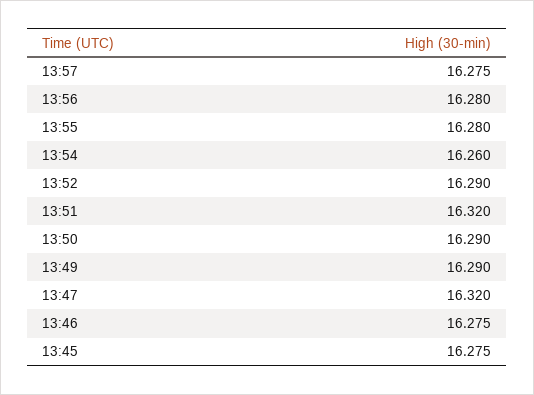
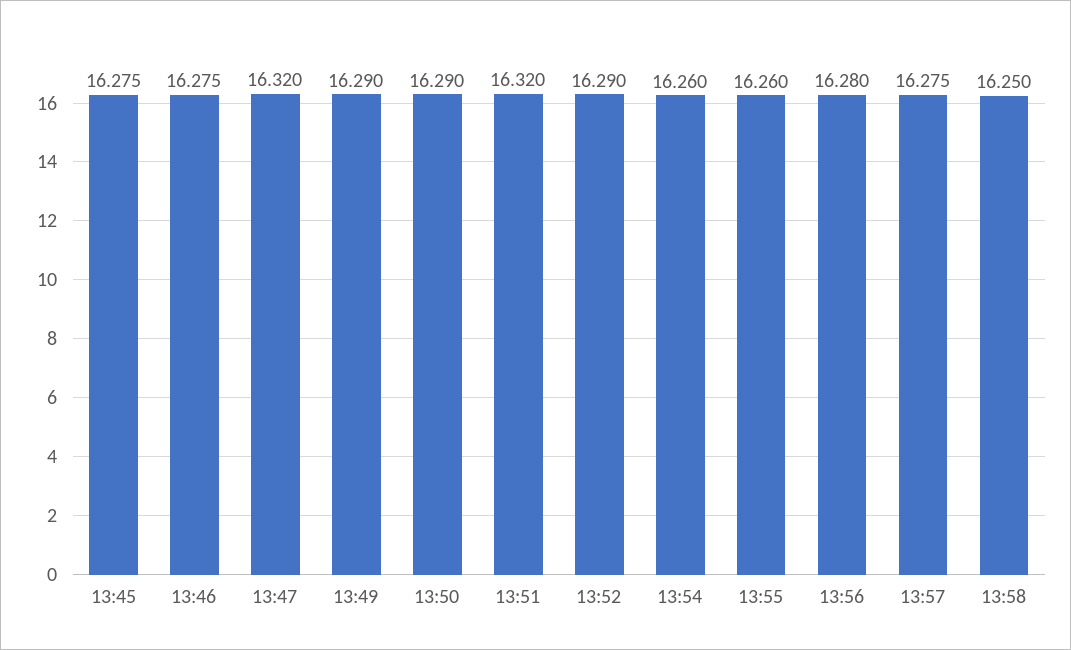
13:55: 16.28 -> 16.26
13:58: none -> 16.25

